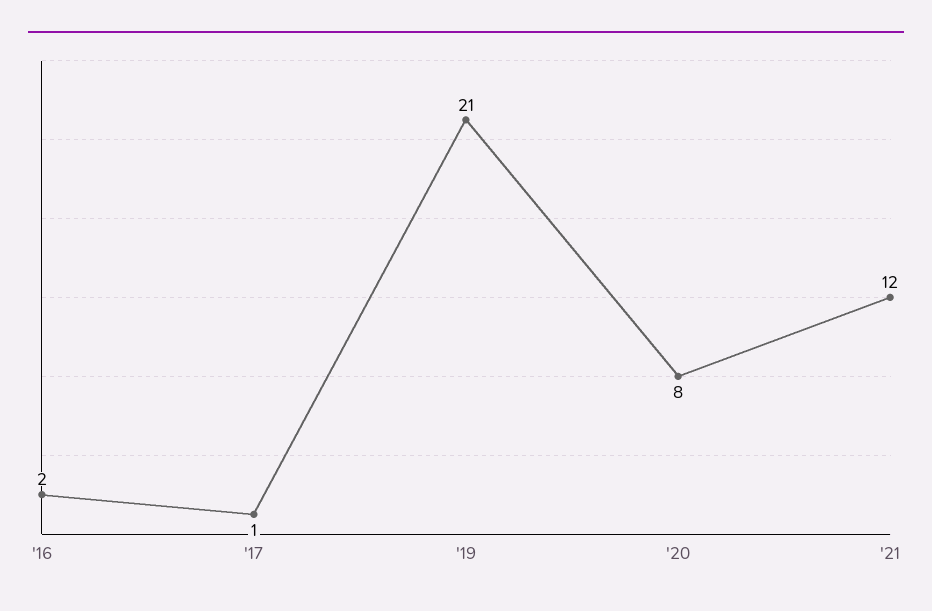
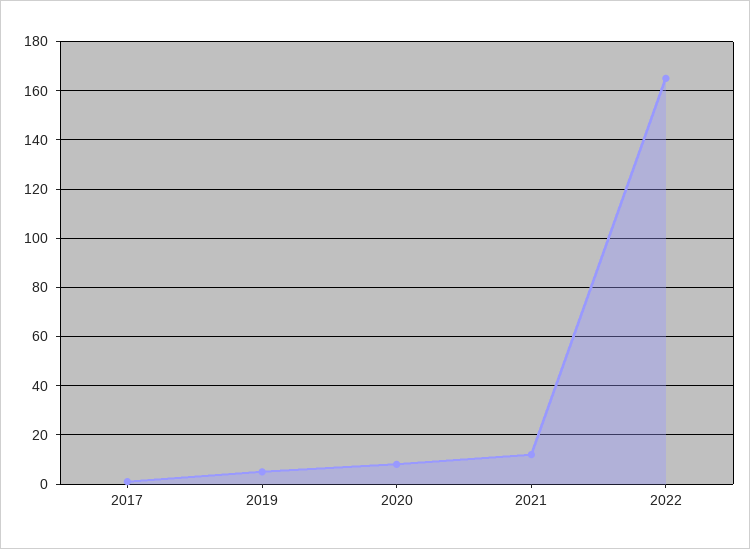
'16: 2 -> none
'19: 21 -> 5
2022: none -> 165

